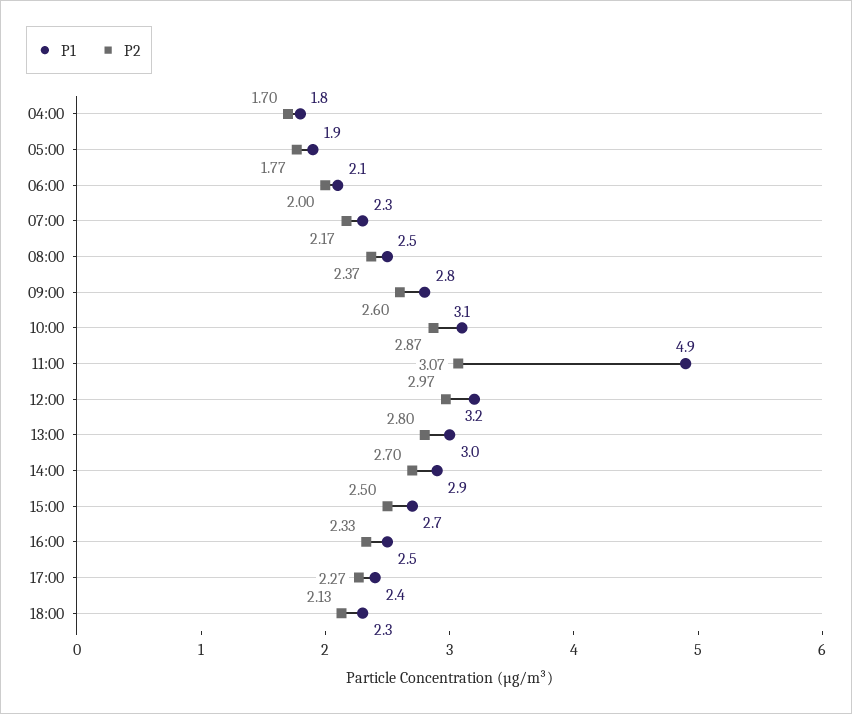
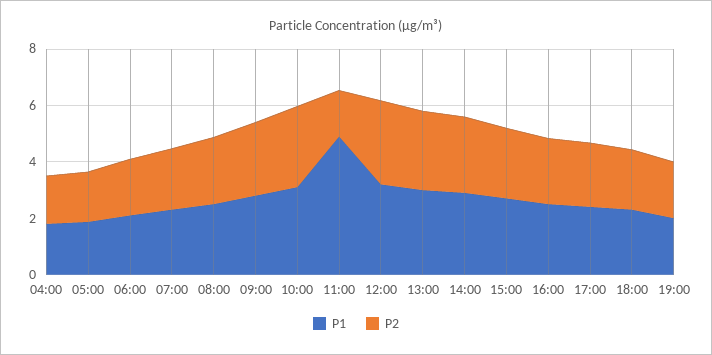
P2, 11:00: 3.07 -> 1.5
P1, 19:00: none -> 2
P2, 19:00: none -> 2

